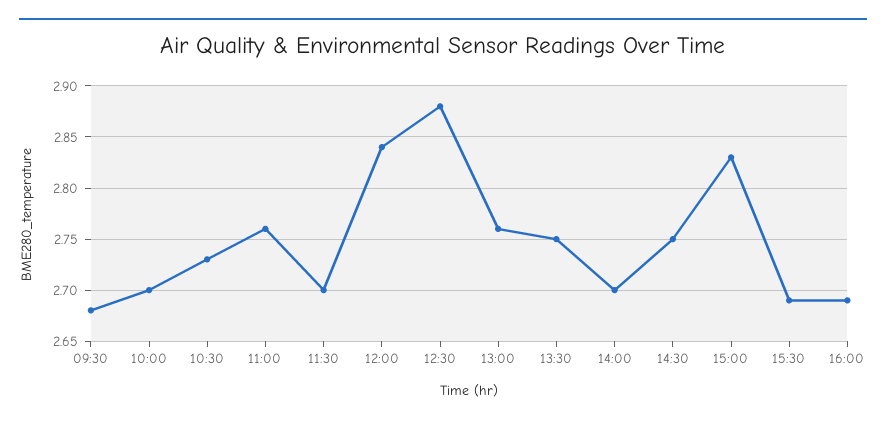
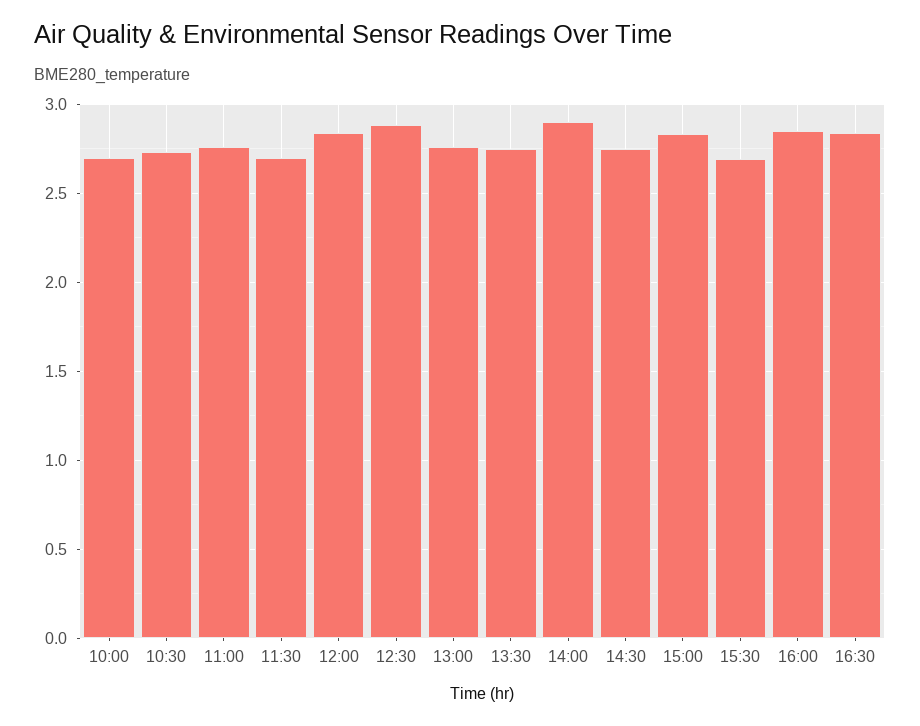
09:30: 2.68 -> none
14:00: 2.7 -> 2.9
16:00: 2.69 -> 2.85
16:30: none -> 2.85

